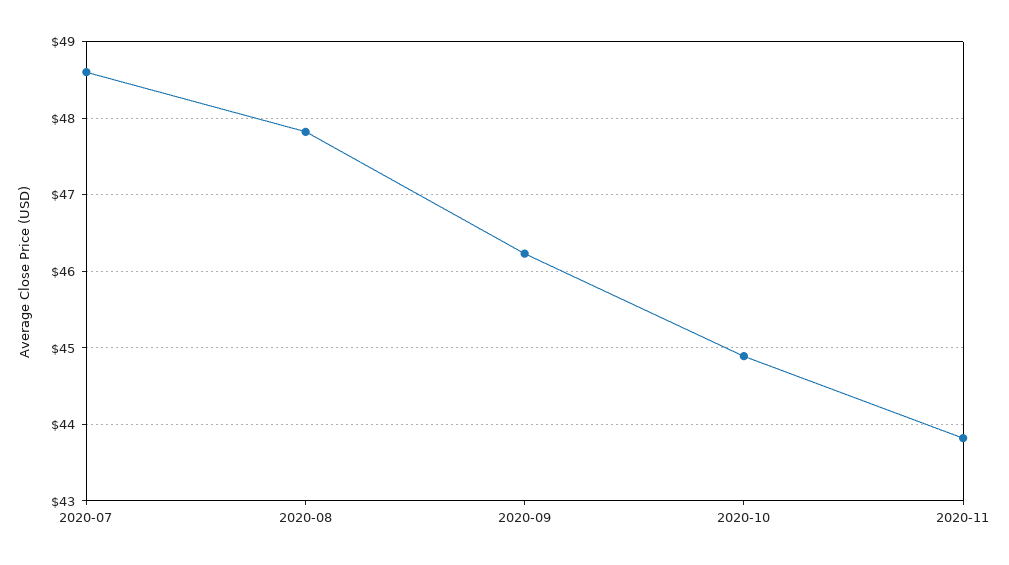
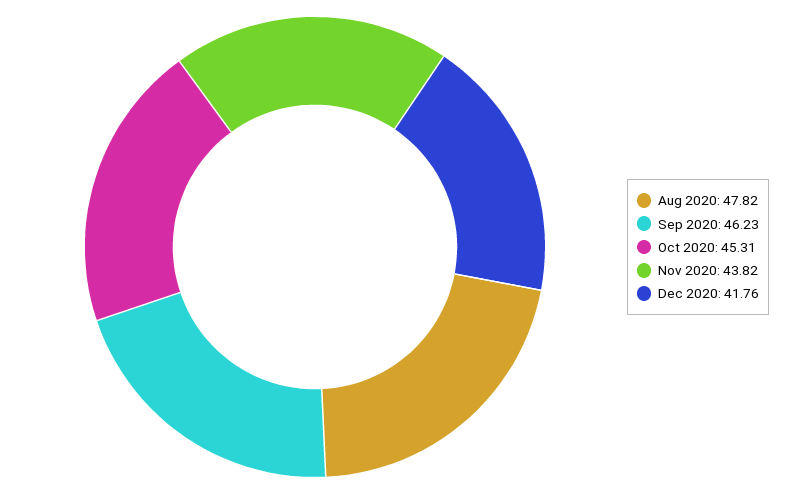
2020-07: 48.6 -> none
2020-10: 44.9 -> 45.31
Dec 2020: none -> 41.76

